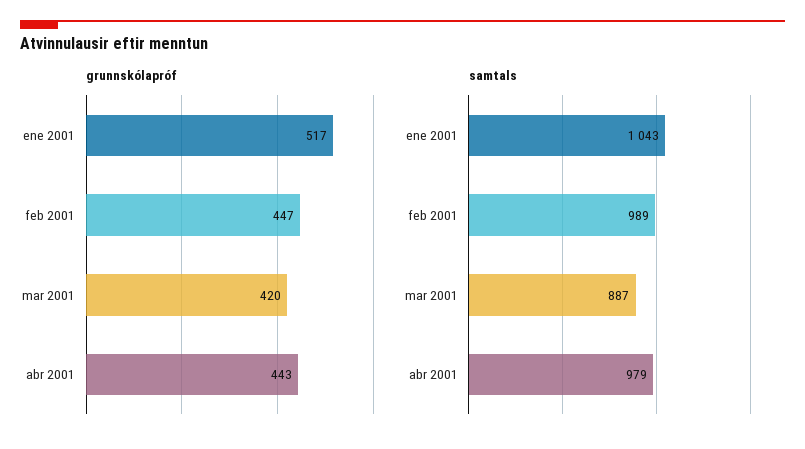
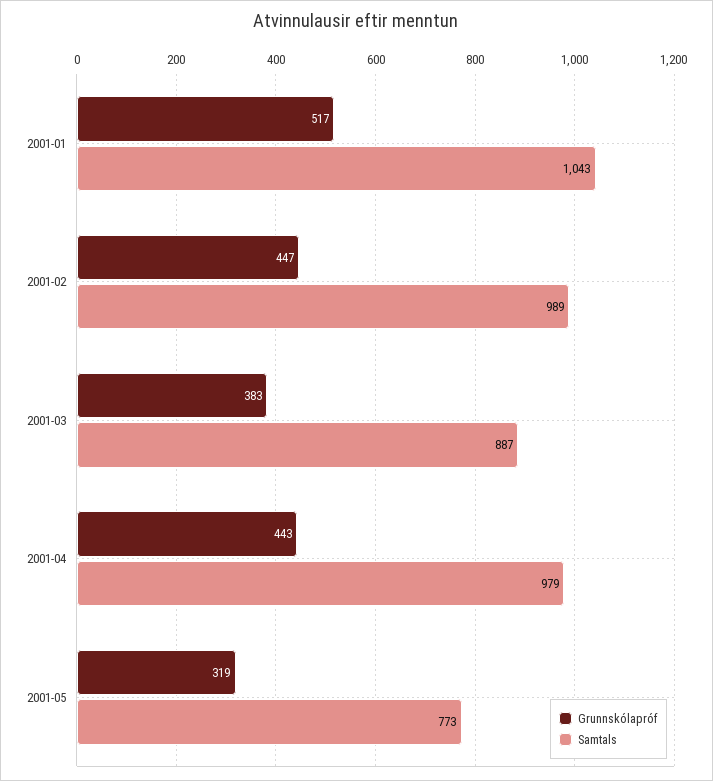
grunnskólapróf, mar 2001: 420 -> 383
grunnskólapróf, 2001-05: none -> 319
samtals, 2001-05: none -> 773

